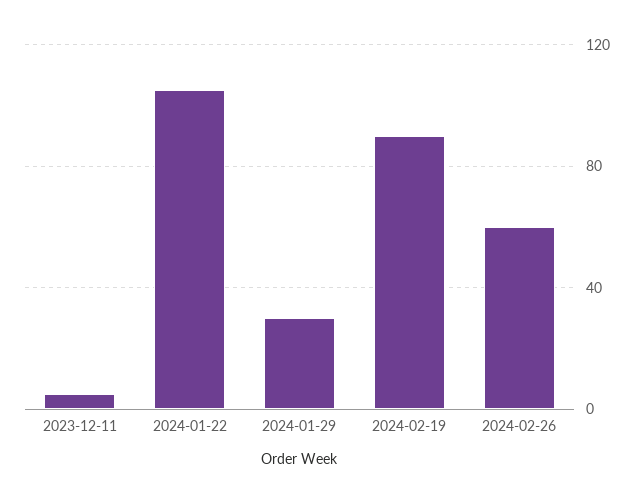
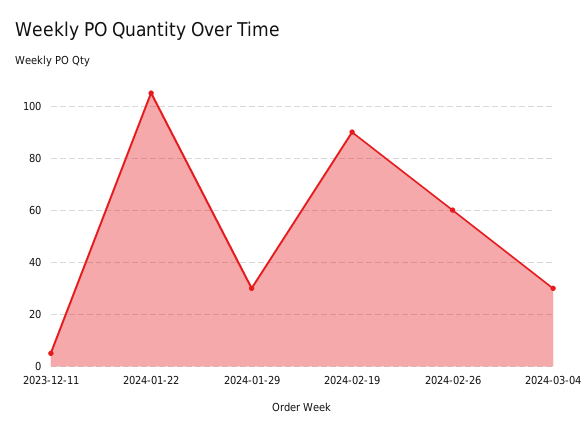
2024-03-04: none -> 30

